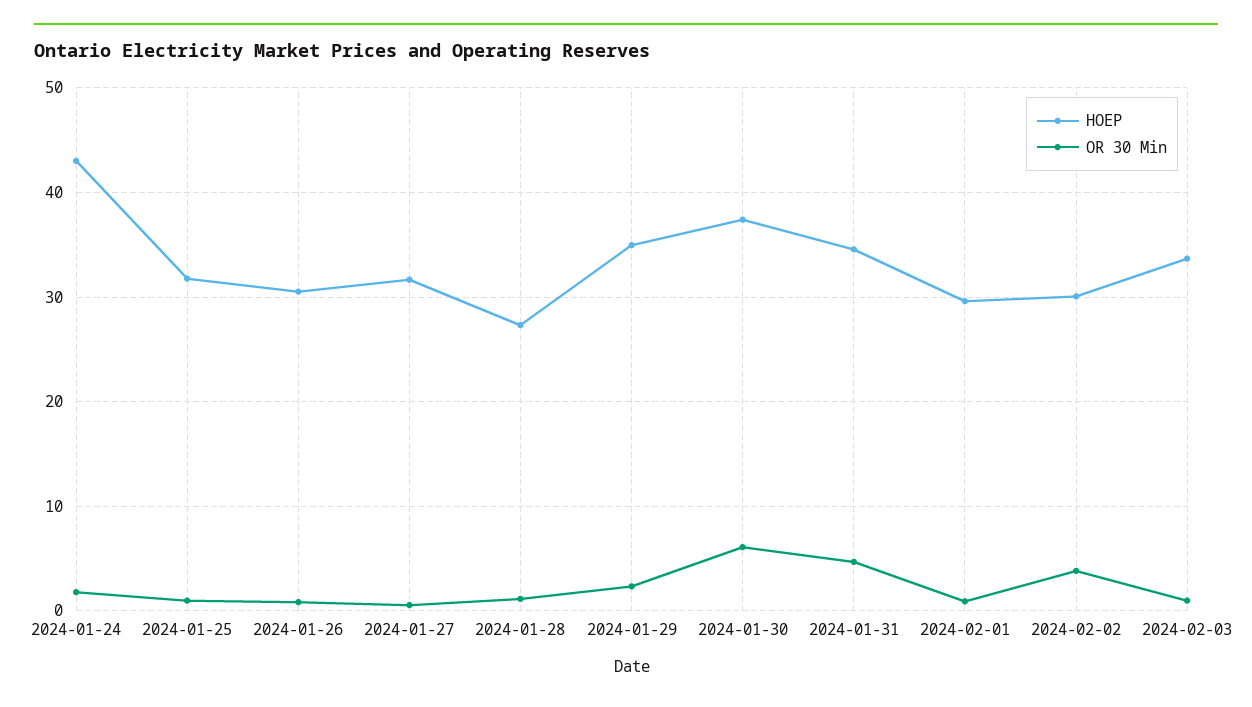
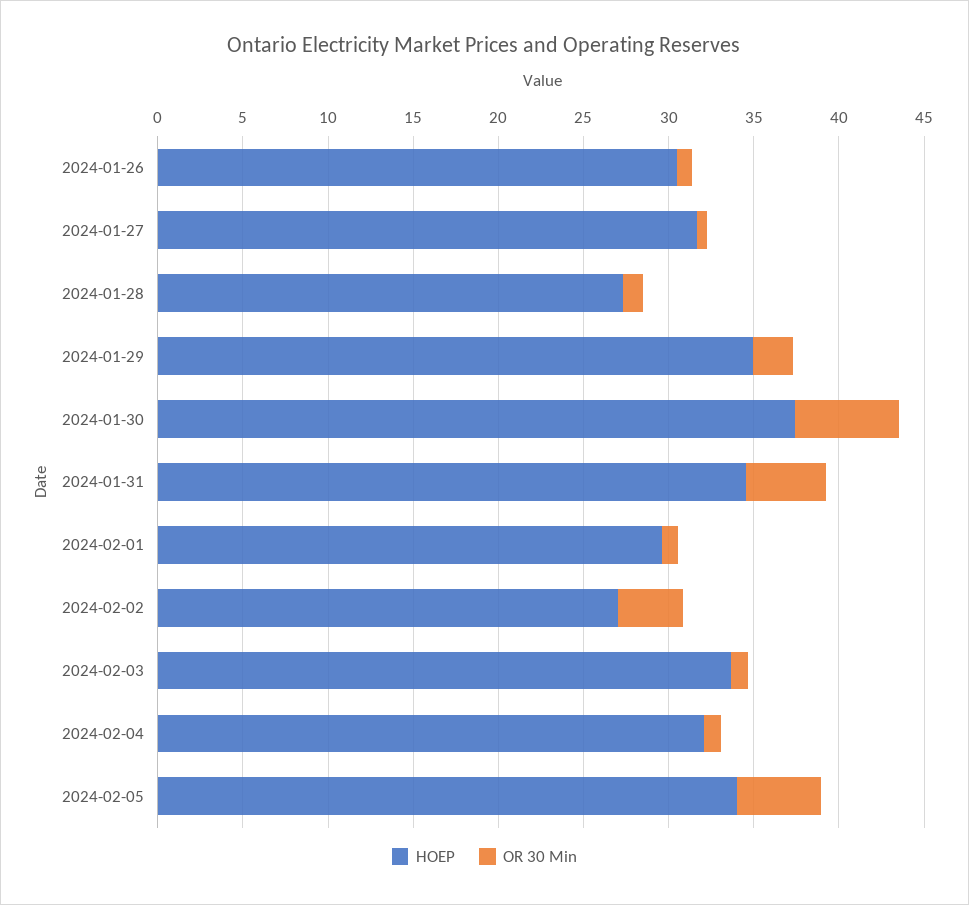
HOEP, 2024-01-24: 43 -> none
OR 30 Min, 2024-01-24: 2 -> none
HOEP, 2024-01-25: 32 -> none
OR 30 Min, 2024-01-25: 1 -> none
HOEP, 2024-02-02: 30 -> 27
HOEP, 2024-02-04: none -> 32
OR 30 Min, 2024-02-04: none -> 1
HOEP, 2024-02-05: none -> 34
OR 30 Min, 2024-02-05: none -> 5

